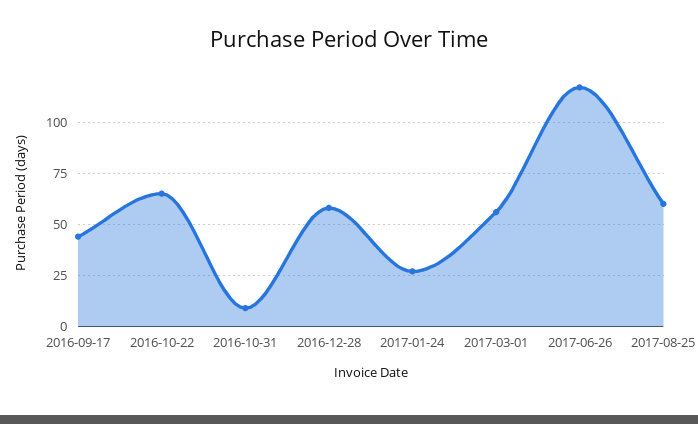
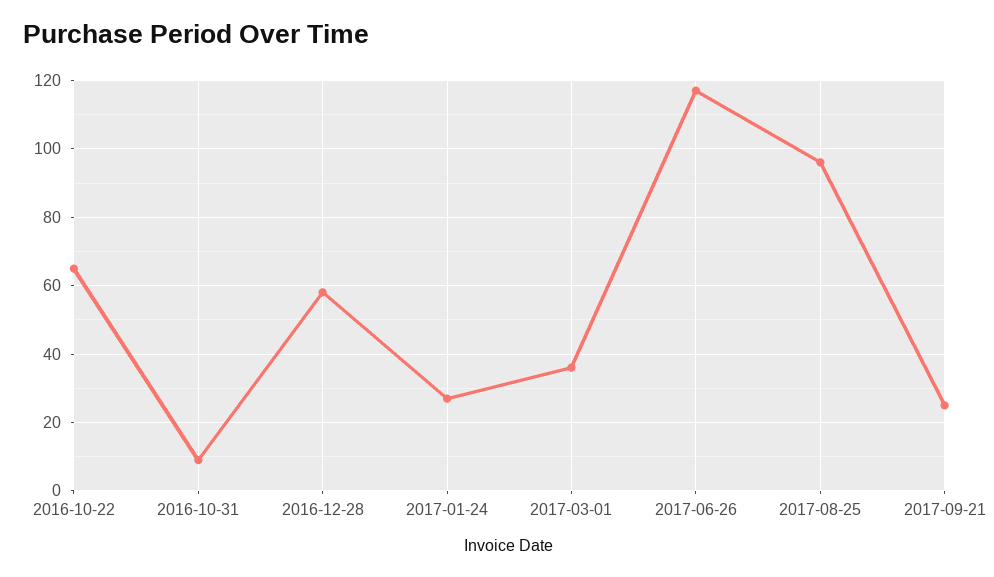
2016-09-17: 45 -> none
2017-03-01: 55 -> 35
2017-08-25: 60 -> 95
2017-09-21: none -> 25

